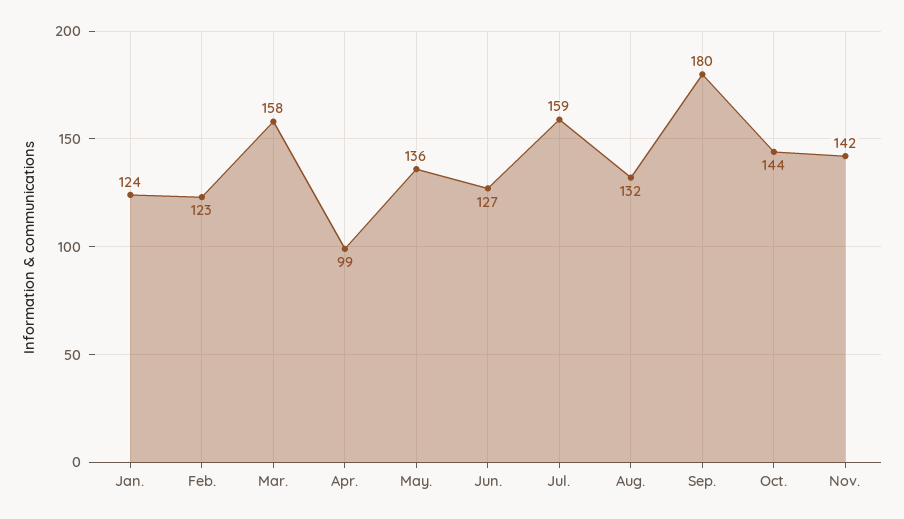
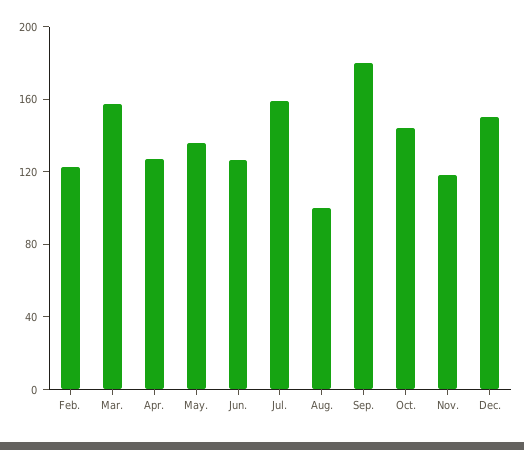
Jan.: 124 -> none
Apr.: 99 -> 130
Aug.: 132 -> 100
Nov.: 142 -> 120
Dec.: none -> 150

